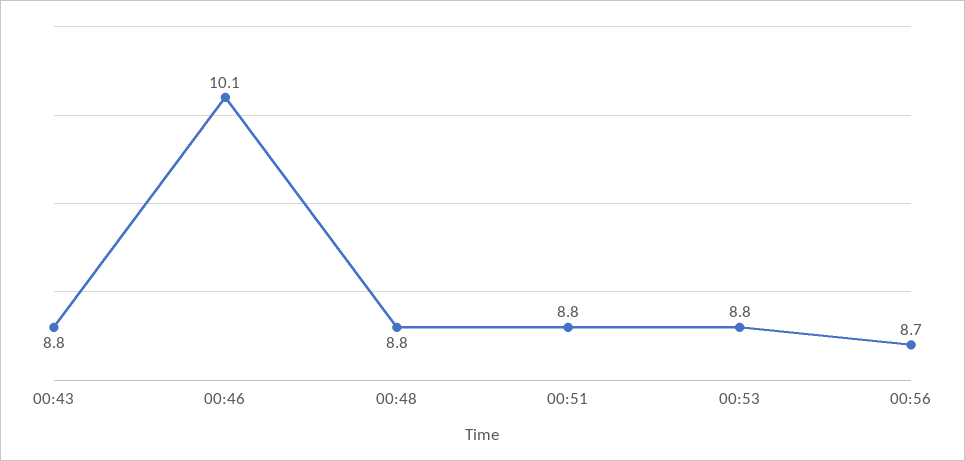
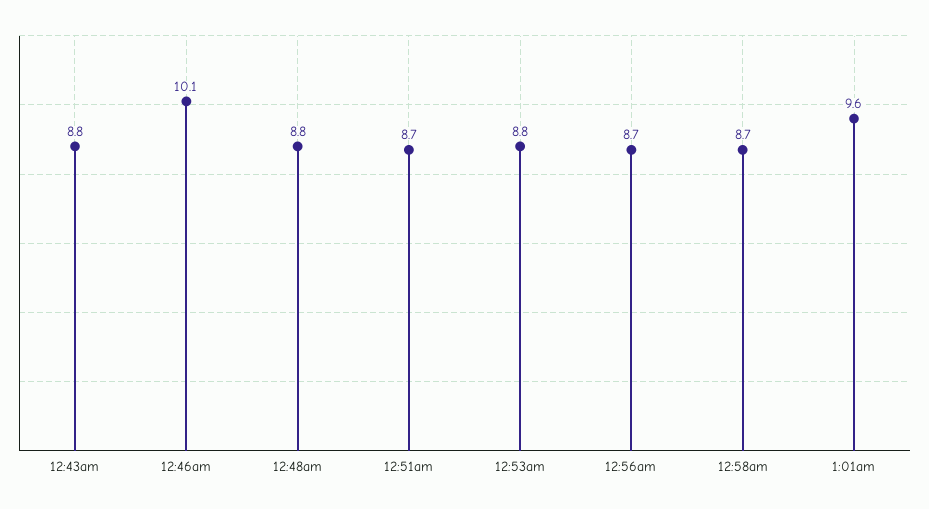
00:51: 8.8 -> 8.7
12:58am: none -> 8.7
1:01am: none -> 9.6

